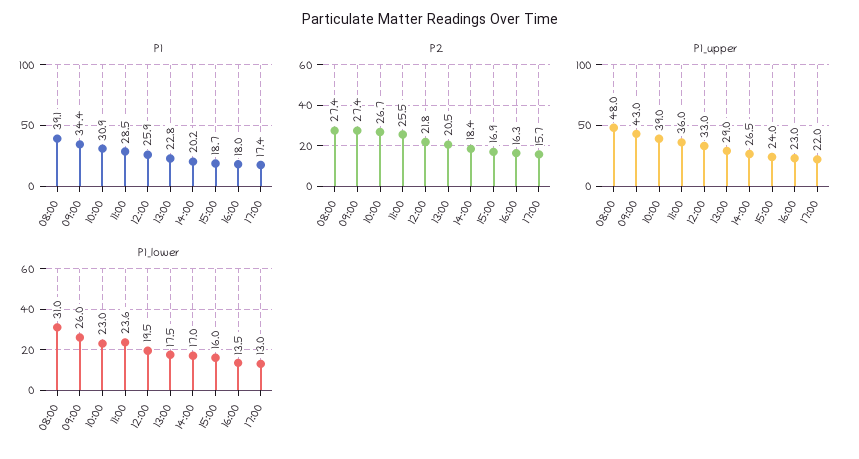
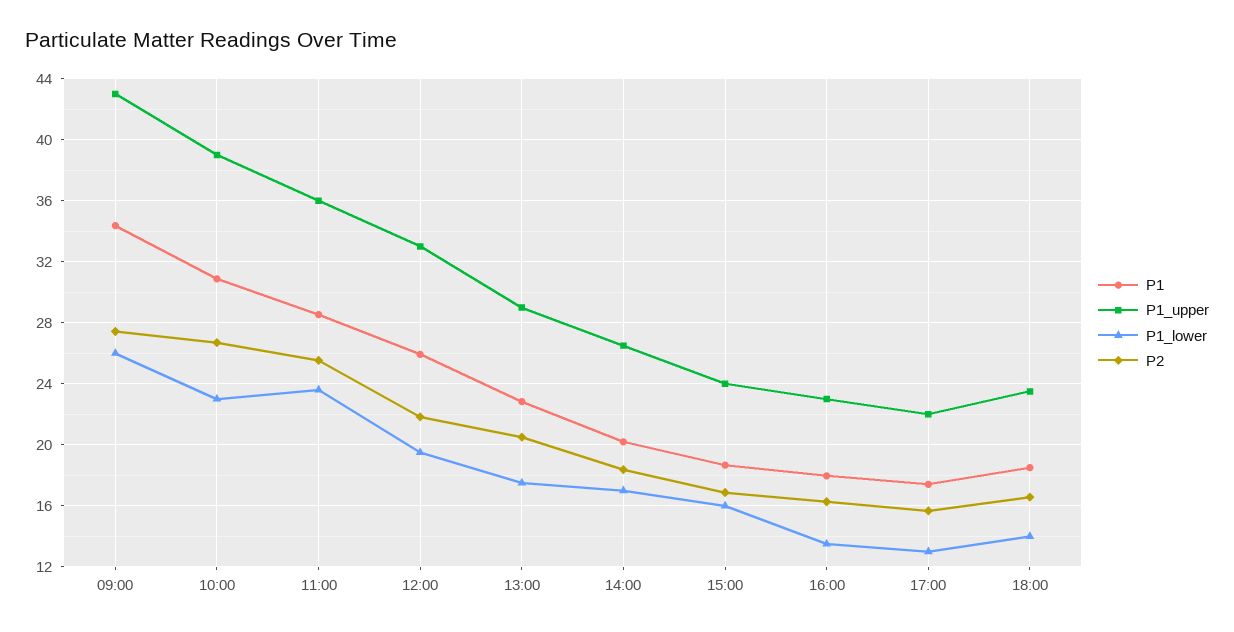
P1, 08:00: 39.1 -> none
P2, 08:00: 27.4 -> none
P1_upper, 08:00: 48 -> none
P1_lower, 08:00: 31 -> none
P1, 18:00: none -> 18.5
P1_upper, 18:00: none -> 23.5
P1_lower, 18:00: none -> 14
P2, 18:00: none -> 16.5

